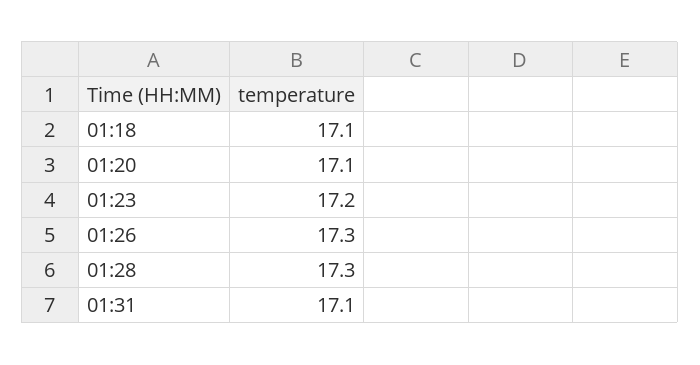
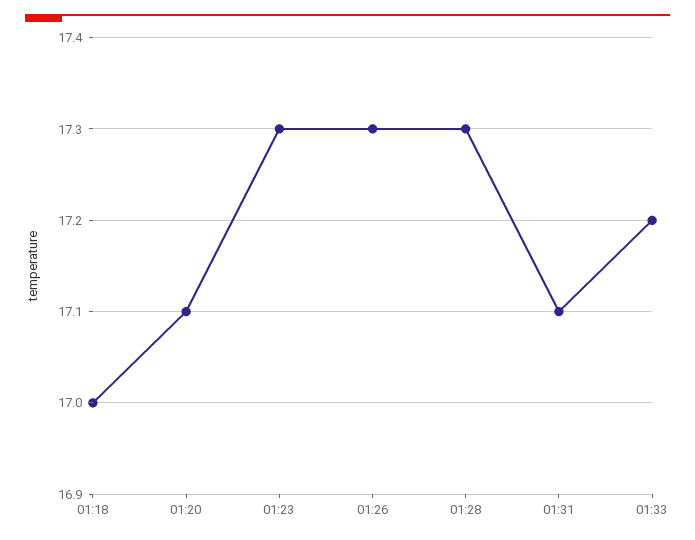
01:18: 17.1 -> 17
01:23: 17.2 -> 17.3
01:33: none -> 17.2

